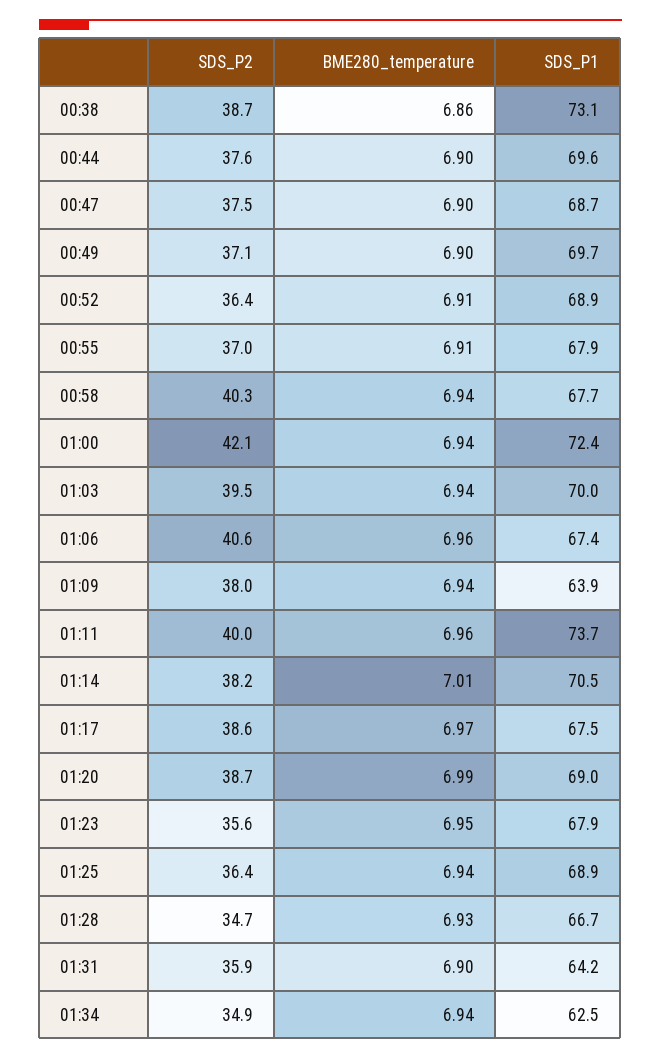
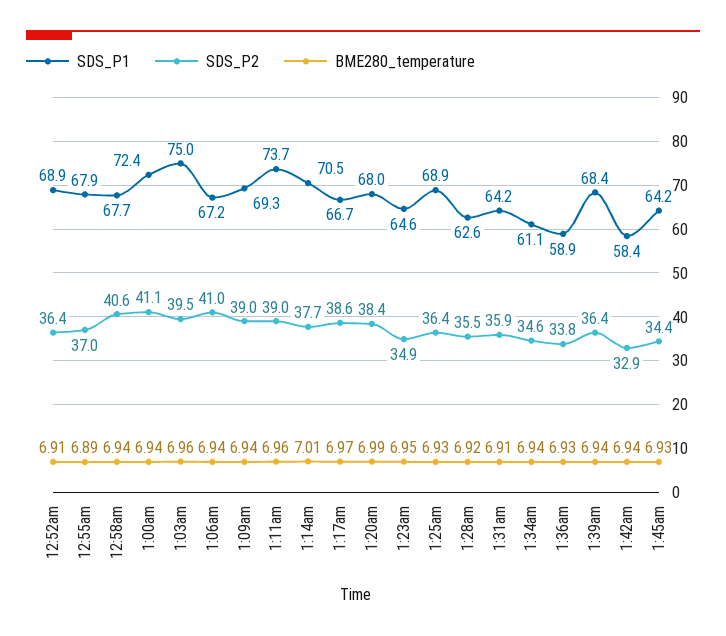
SDS_P2, 00:38: 38.7 -> none
BME280_temperature, 00:38: 6.86 -> none
SDS_P1, 00:38: 73.1 -> none
SDS_P2, 00:44: 37.6 -> none
BME280_temperature, 00:44: 6.9 -> none
SDS_P1, 00:44: 69.6 -> none
SDS_P2, 00:47: 37.5 -> none
BME280_temperature, 00:47: 6.9 -> none
SDS_P1, 00:47: 68.7 -> none
SDS_P2, 00:49: 37.1 -> none
BME280_temperature, 00:49: 6.9 -> none
SDS_P1, 00:49: 69.7 -> none
BME280_temperature, 00:55: 6.91 -> 6.89
SDS_P2, 00:58: 40.3 -> 40.6
SDS_P2, 01:00: 42.1 -> 41.1
BME280_temperature, 01:03: 6.94 -> 6.96
SDS_P1, 01:03: 70 -> 75
SDS_P2, 01:06: 40.6 -> 41
BME280_temperature, 01:06: 6.96 -> 6.94
SDS_P1, 01:06: 67.4 -> 67.2
SDS_P2, 01:09: 38 -> 39
SDS_P1, 01:09: 63.9 -> 69.3
SDS_P2, 01:11: 40 -> 39
SDS_P2, 01:14: 38.2 -> 37.7
SDS_P1, 01:17: 67.5 -> 66.7
SDS_P2, 01:20: 38.7 -> 38.4
SDS_P1, 01:20: 69 -> 68
SDS_P2, 01:23: 35.6 -> 34.9
SDS_P1, 01:23: 67.9 -> 64.6
BME280_temperature, 01:25: 6.94 -> 6.93
SDS_P2, 01:28: 34.7 -> 35.5
BME280_temperature, 01:28: 6.93 -> 6.92
SDS_P1, 01:28: 66.7 -> 62.6
BME280_temperature, 01:31: 6.9 -> 6.91
SDS_P2, 01:34: 34.9 -> 34.6
SDS_P1, 01:34: 62.5 -> 61.1
SDS_P1, 1:36am: none -> 58.9
SDS_P2, 1:36am: none -> 33.8
BME280_temperature, 1:36am: none -> 6.93
SDS_P1, 1:39am: none -> 68.4
SDS_P2, 1:39am: none -> 36.4
BME280_temperature, 1:39am: none -> 6.94
SDS_P1, 1:42am: none -> 58.4
SDS_P2, 1:42am: none -> 32.9
BME280_temperature, 1:42am: none -> 6.94
SDS_P1, 1:45am: none -> 64.2
SDS_P2, 1:45am: none -> 34.4
BME280_temperature, 1:45am: none -> 6.93

